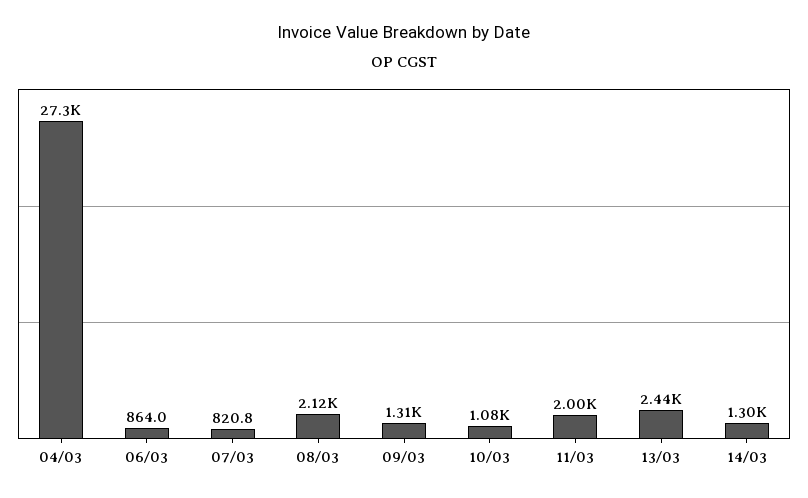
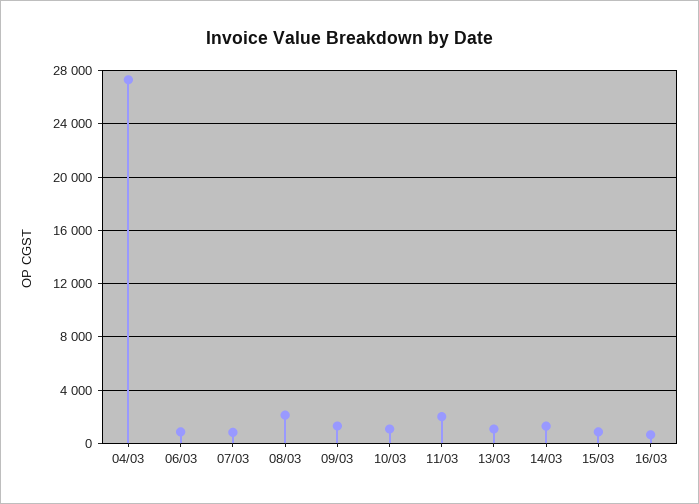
13/03: 2440 -> 1000
15/03: none -> 1000
16/03: none -> 500

